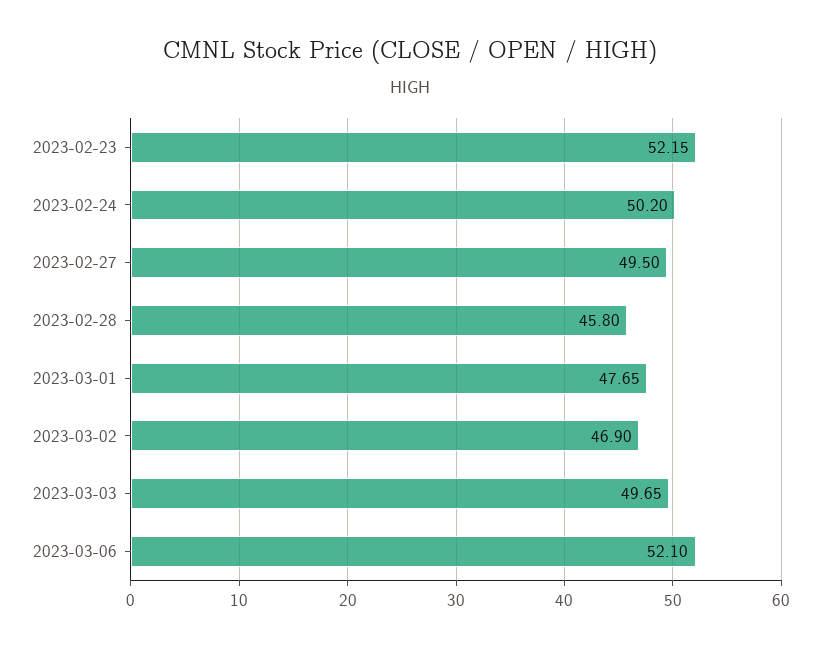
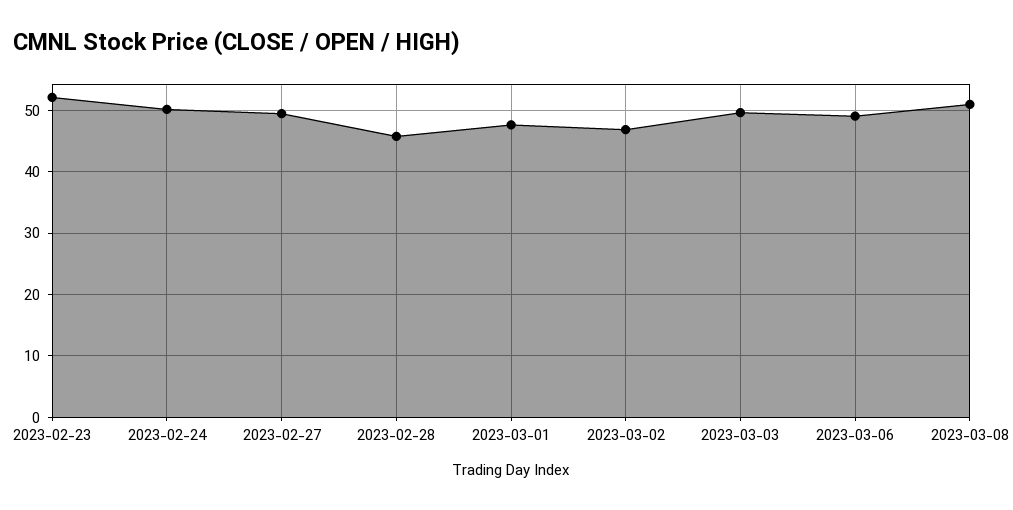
2023-03-06: 52.1 -> 49
2023-03-08: none -> 51

